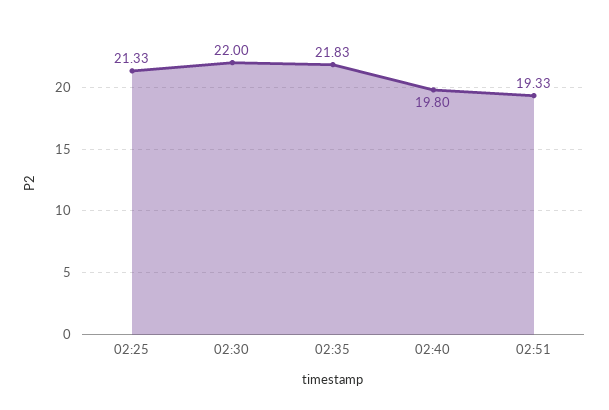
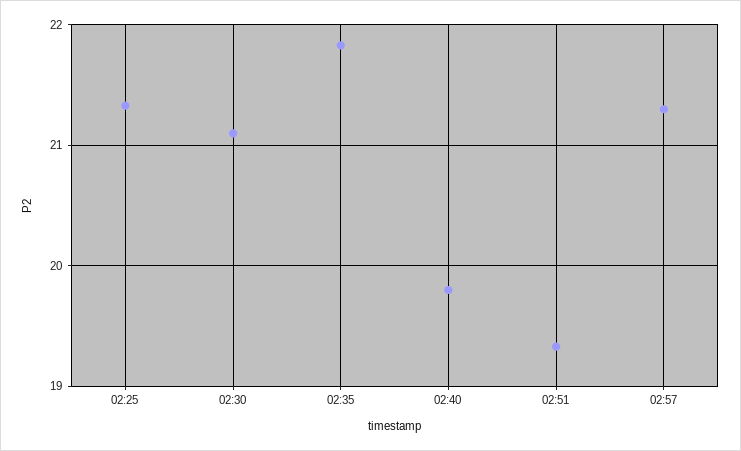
02:30: 22 -> 21.1
02:57: none -> 21.3

